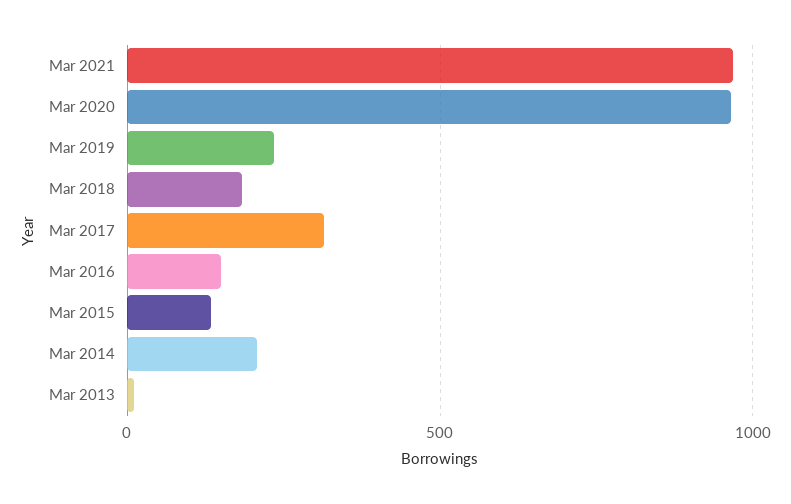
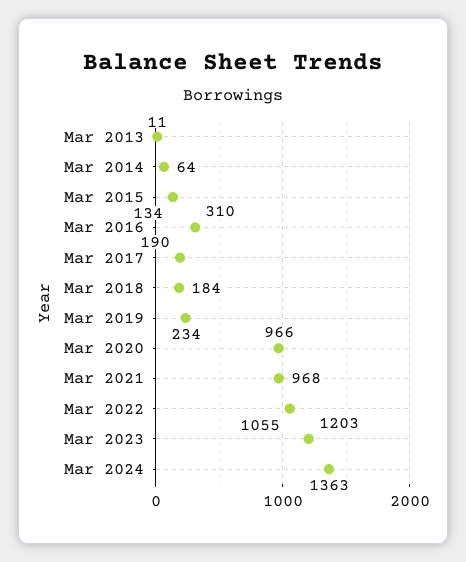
Mar 2017: 300 -> 190
Mar 2016: 150 -> 310
Mar 2014: 200 -> 64
Mar 2022: none -> 1055
Mar 2023: none -> 1203
Mar 2024: none -> 1363

